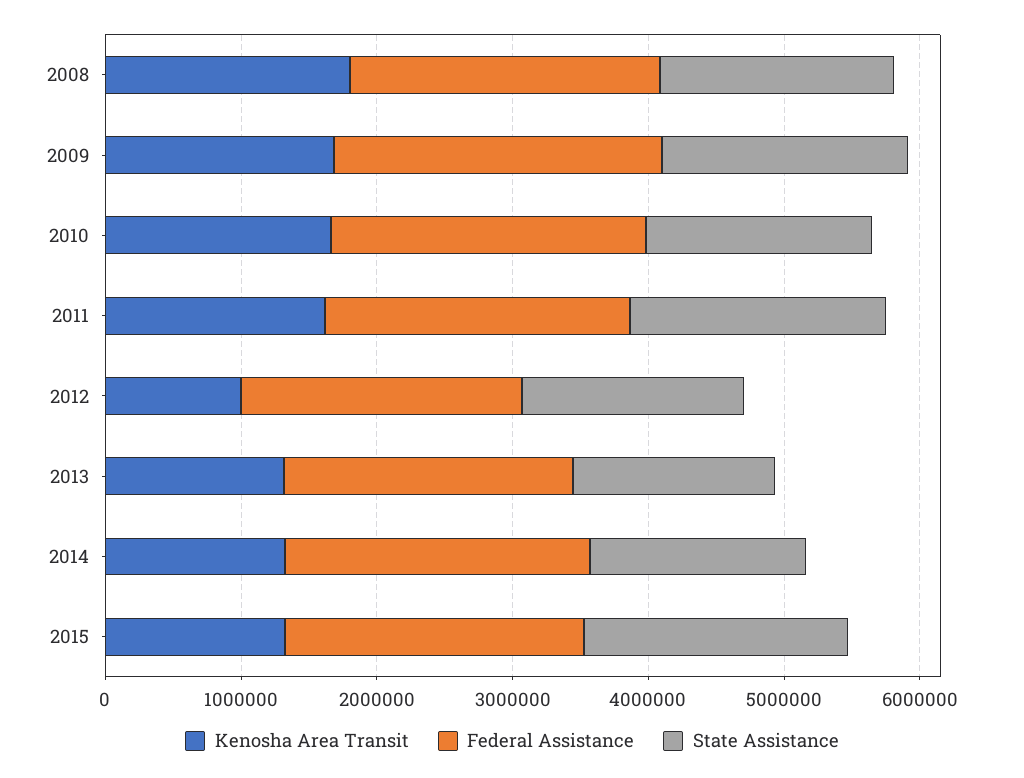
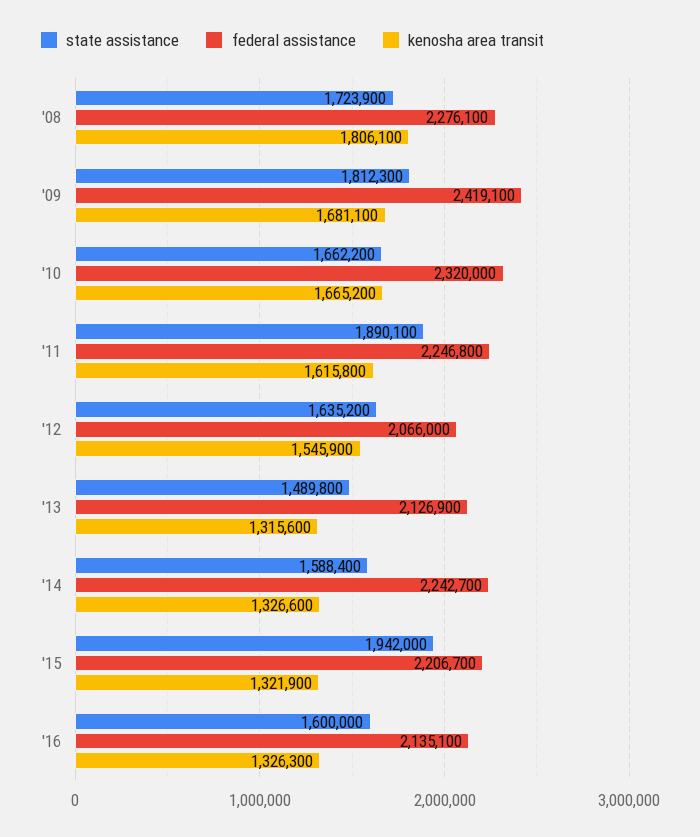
Kenosha Area Transit, 2012: 1000000 -> 1545900
State Assistance, '16: none -> 1600000
Federal Assistance, '16: none -> 2135100
Kenosha Area Transit, '16: none -> 1326300

